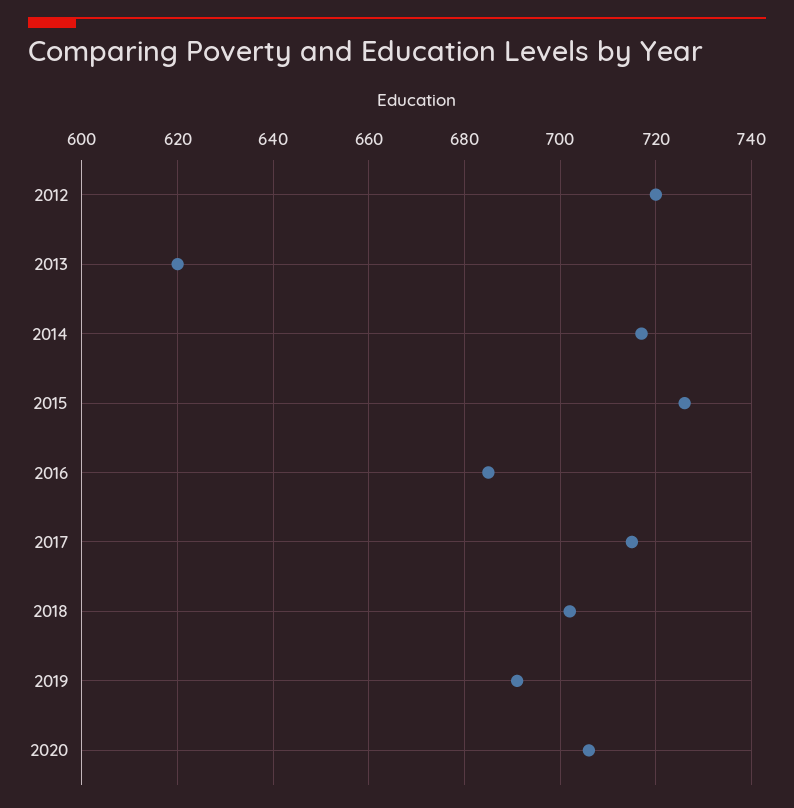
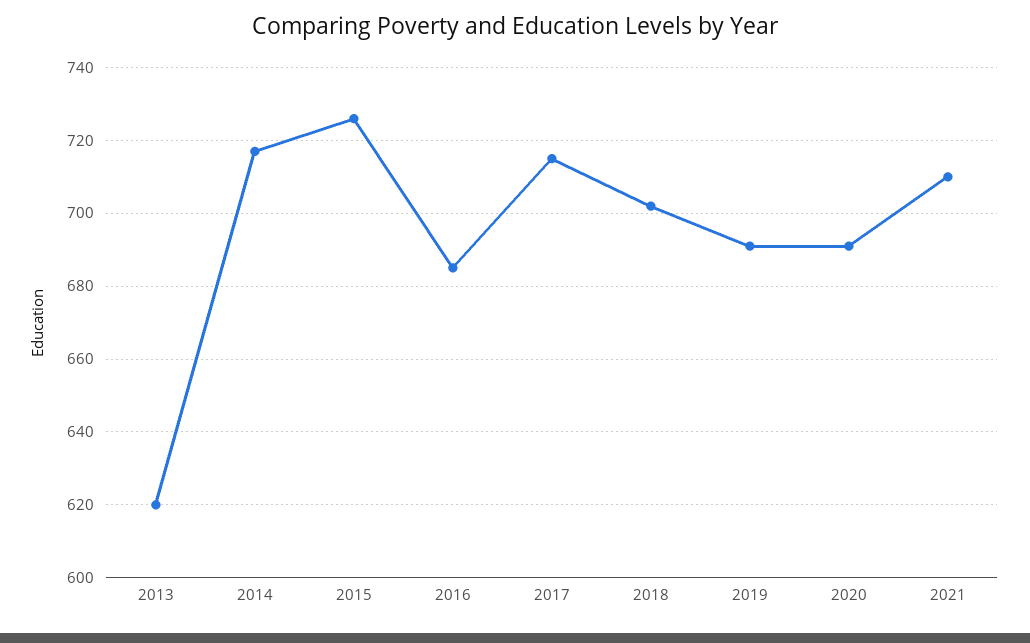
2012: 720 -> none
2020: 705 -> 690
2021: none -> 710

